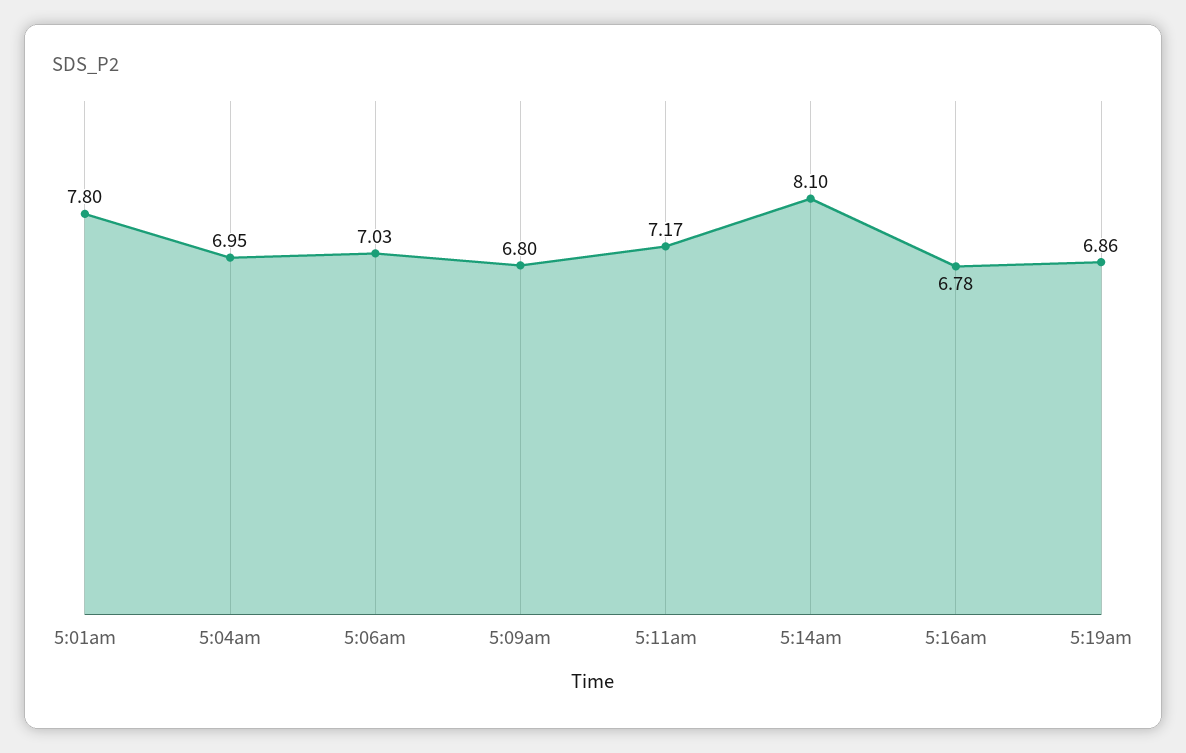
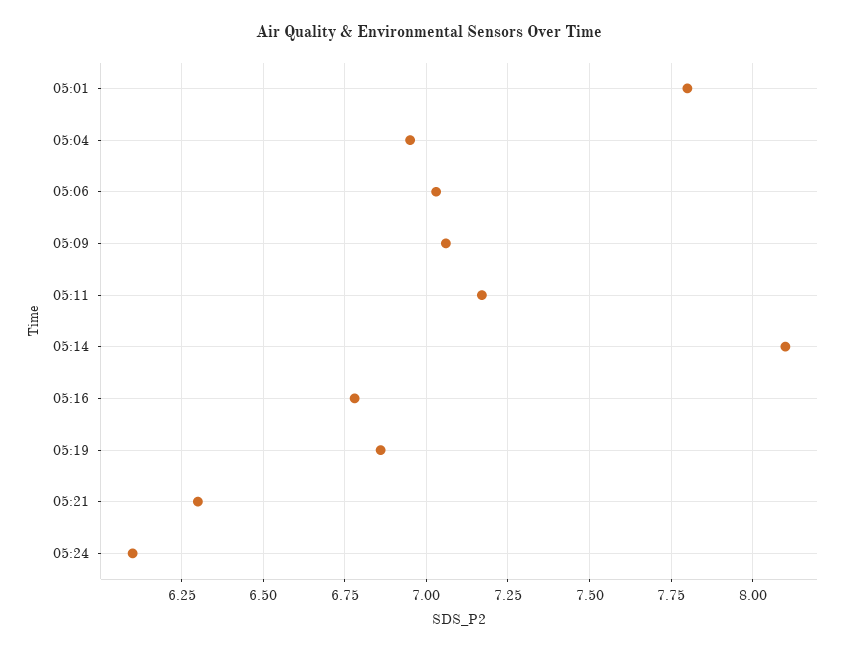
5:09am: 6.8 -> 7.05
05:21: none -> 6.3
05:24: none -> 6.1

